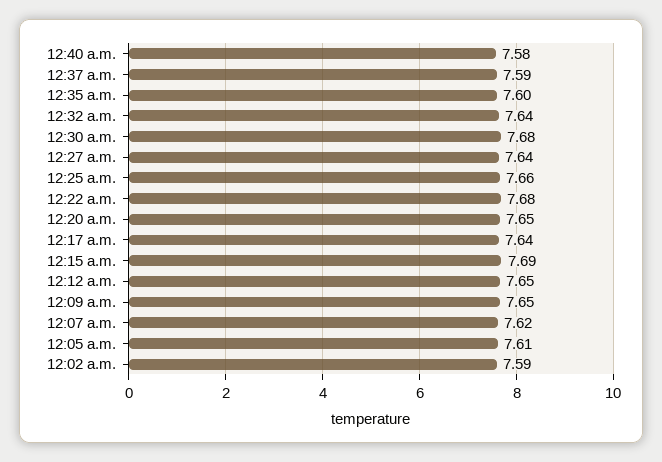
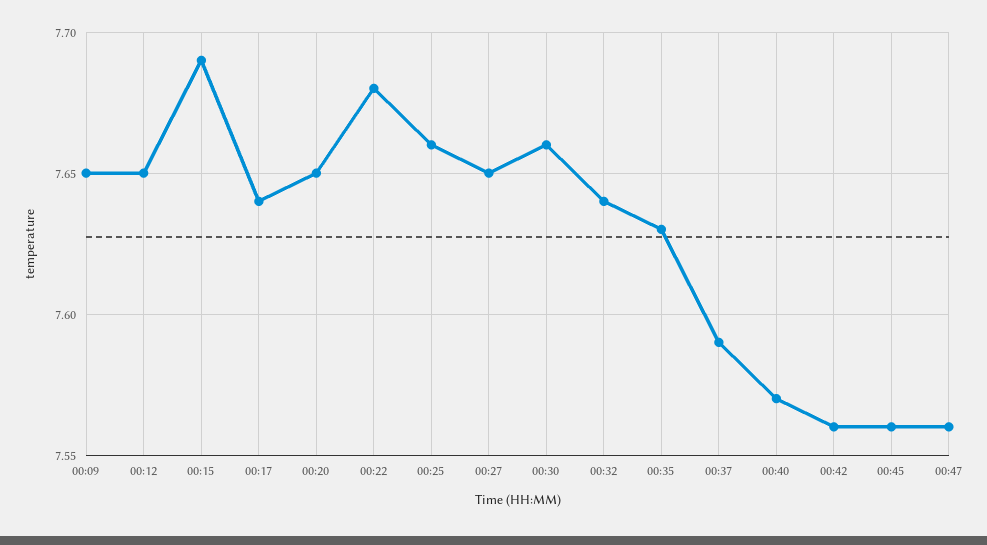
12:40 a.m.: 7.58 -> 7.57
12:35 a.m.: 7.6 -> 7.63
12:30 a.m.: 7.68 -> 7.66
12:27 a.m.: 7.64 -> 7.65
12:07 a.m.: 7.62 -> none
12:05 a.m.: 7.61 -> none
12:02 a.m.: 7.59 -> none
00:42: none -> 7.56
00:45: none -> 7.56
00:47: none -> 7.56

